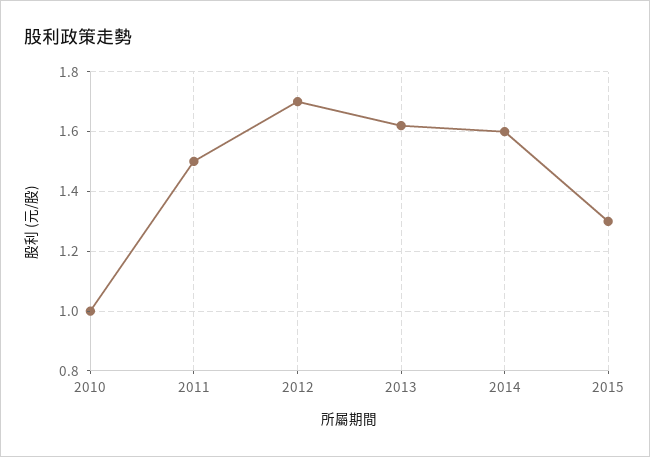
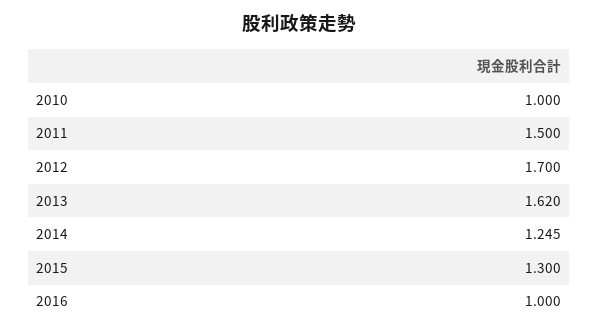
2014: 1.6 -> 1.245
2016: none -> 1

